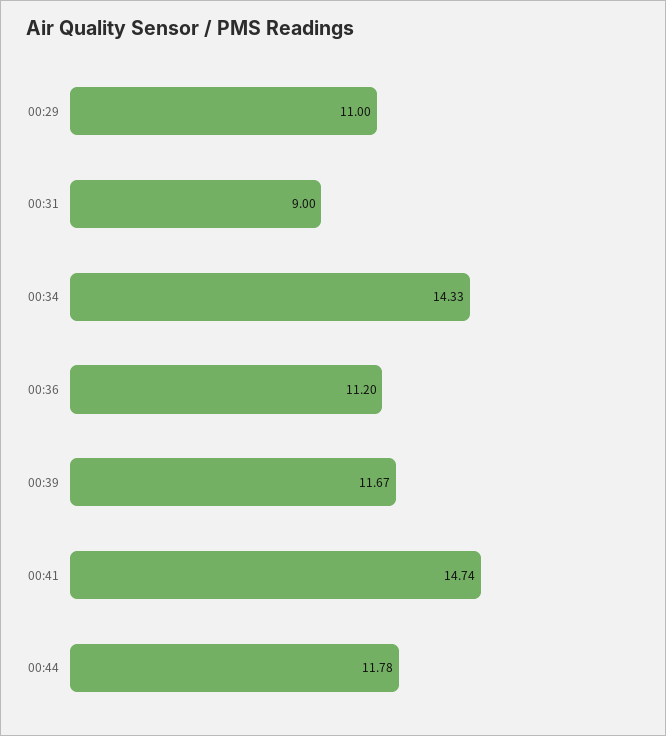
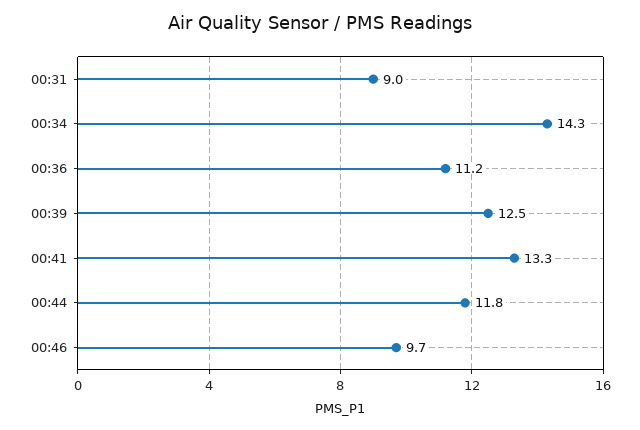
00:29: 11 -> none
00:39: 11.67 -> 12.5
00:41: 14.74 -> 13.3
00:46: none -> 9.7

